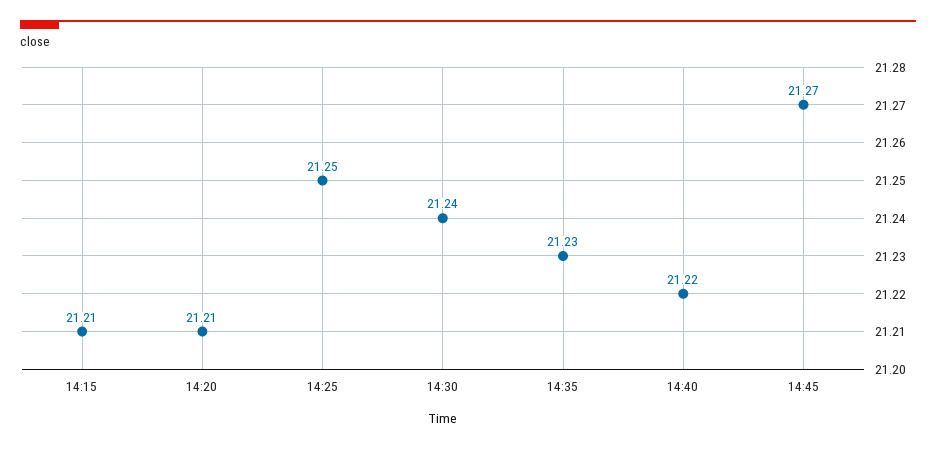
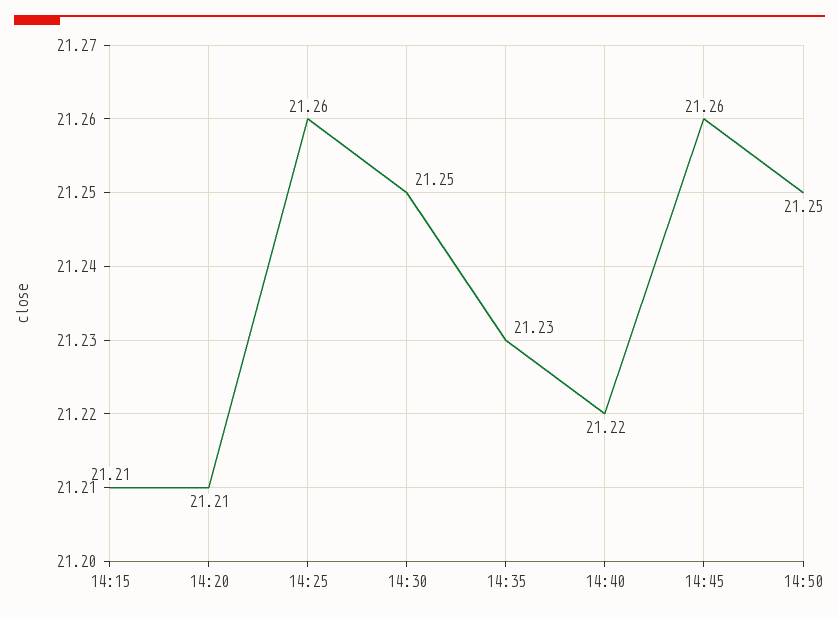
14:25: 21.25 -> 21.26
14:30: 21.24 -> 21.25
14:45: 21.27 -> 21.26
14:50: none -> 21.25

